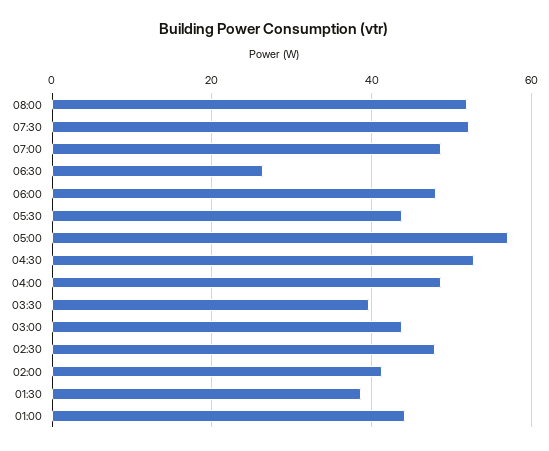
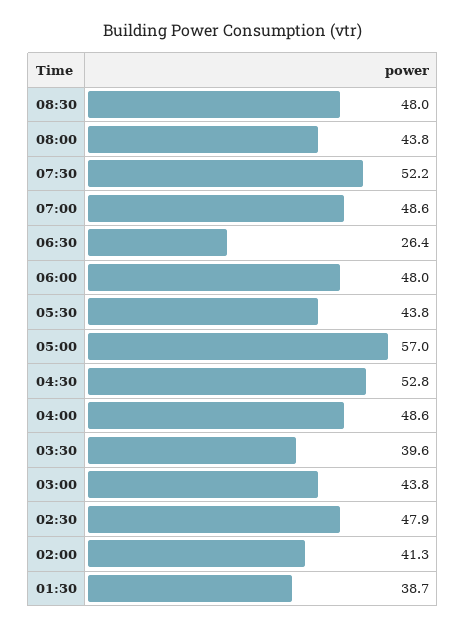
08:00: 52 -> 43.8
01:00: 44 -> none
08:30: none -> 48

